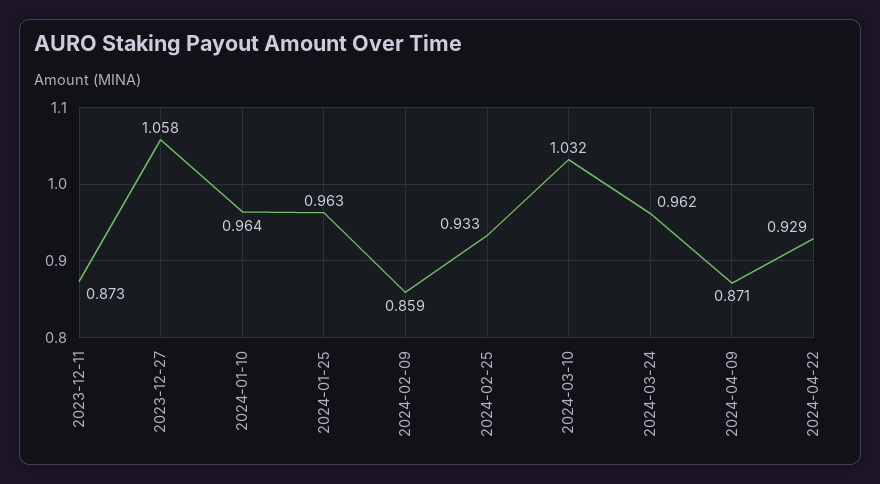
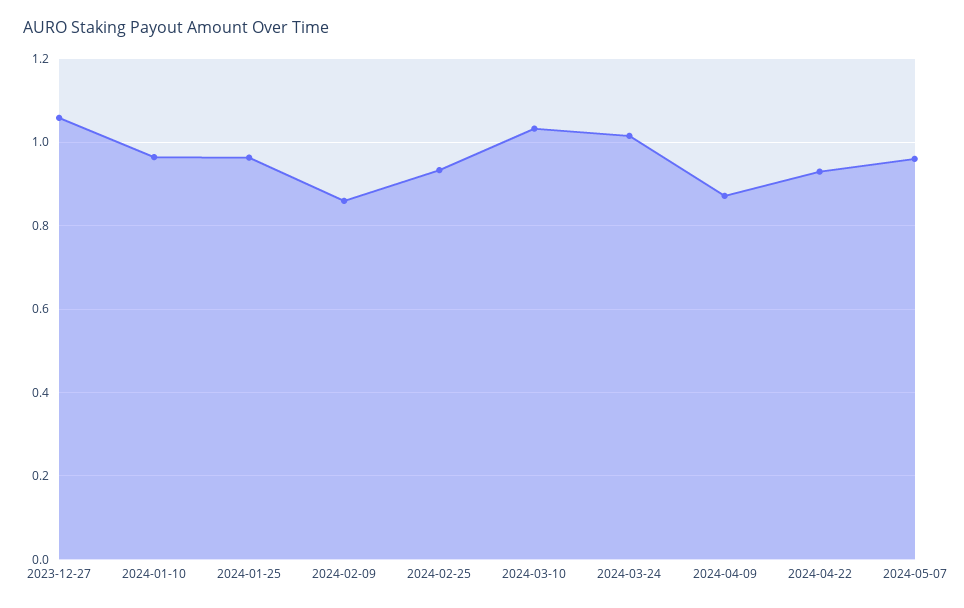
2023-12-11: 0.873 -> none
2024-03-24: 0.962 -> 1.02
2024-05-07: none -> 0.96

